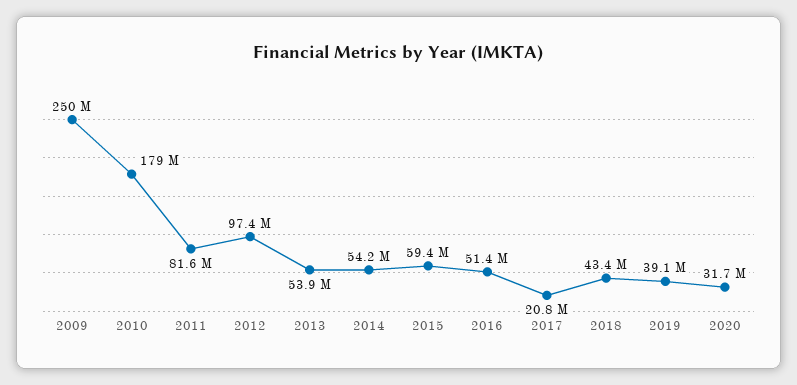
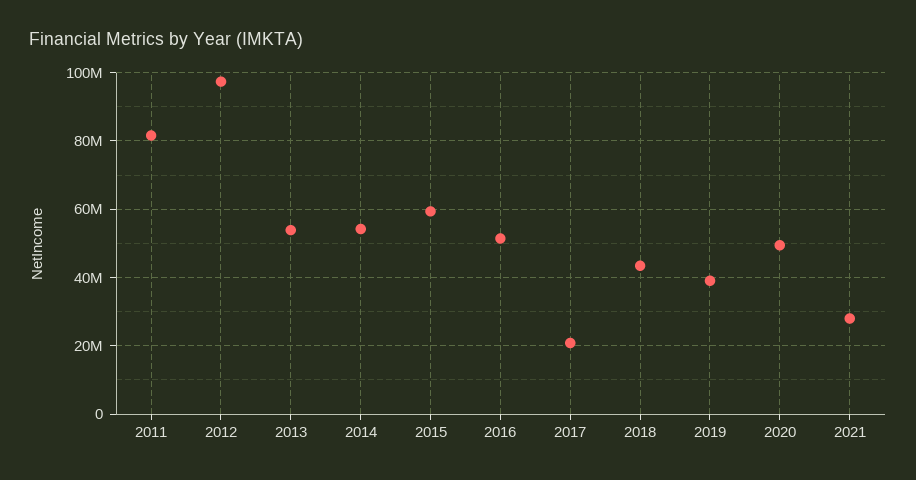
2009: 250000000 -> none
2010: 179000000 -> none
2020: 31700000 -> 50000000
2021: none -> 28000000

